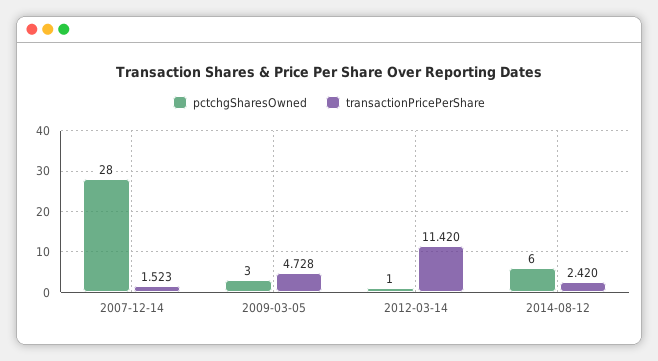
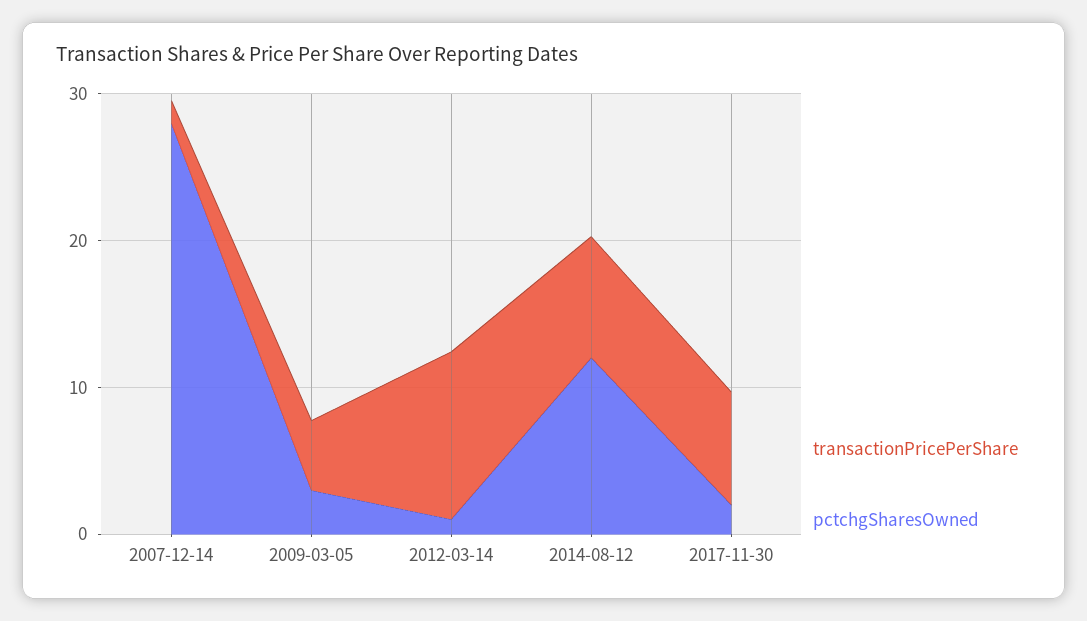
pctchgSharesOwned, 2014-08-12: 6 -> 12
transactionPricePerShare, 2014-08-12: 2.42 -> 8
transactionPricePerShare, 2017-11-30: none -> 8
pctchgSharesOwned, 2017-11-30: none -> 2

